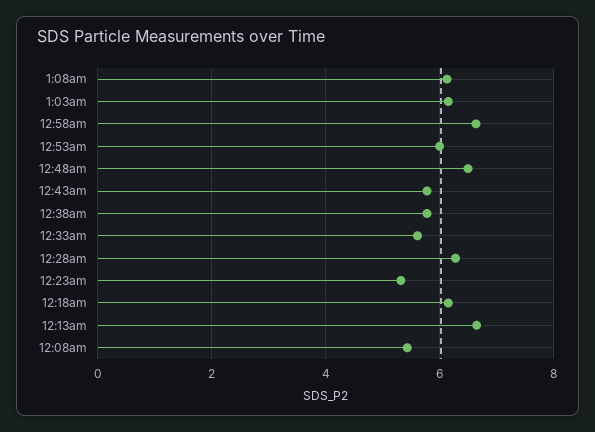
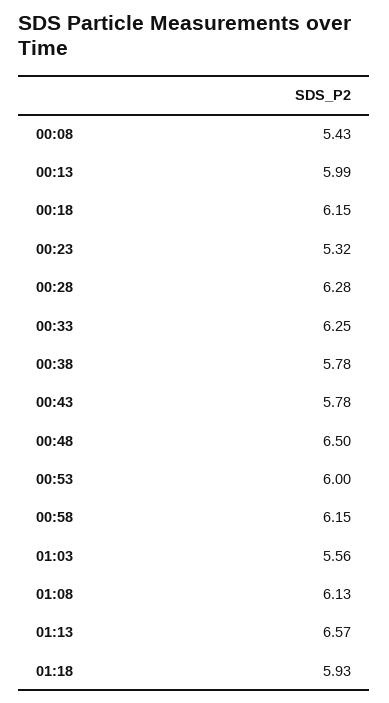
1:03am: 6.2 -> 5.56
12:58am: 6.6 -> 6.15
12:33am: 5.6 -> 6.25
12:13am: 6.6 -> 5.99
01:13: none -> 6.57
01:18: none -> 5.93

